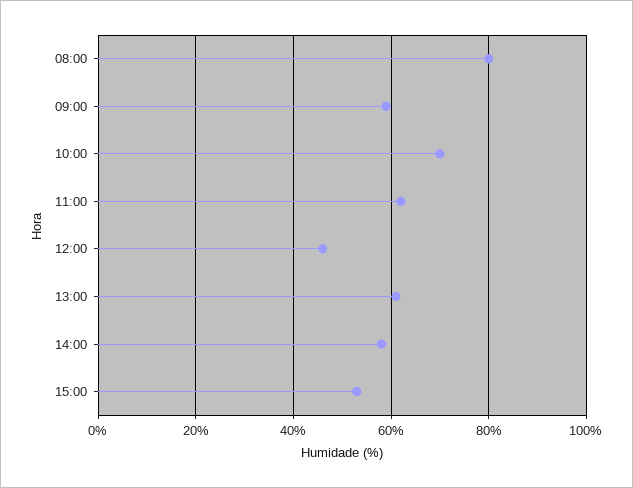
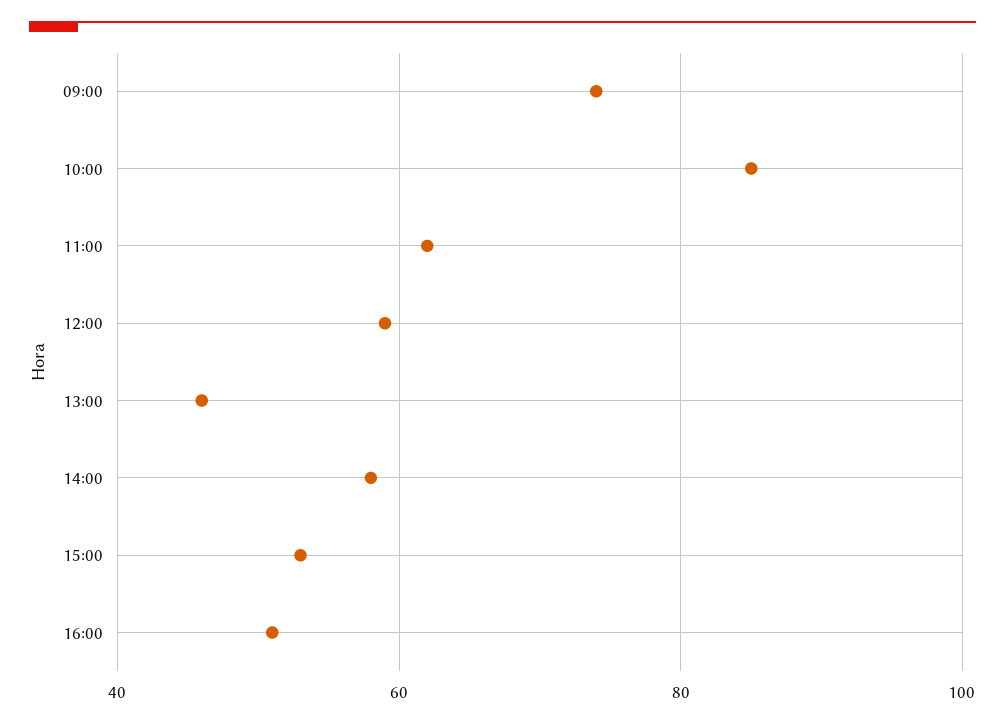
08:00: 80 -> none
09:00: 60 -> 75
10:00: 70 -> 85
12:00: 45 -> 60
13:00: 60 -> 45
16:00: none -> 50

